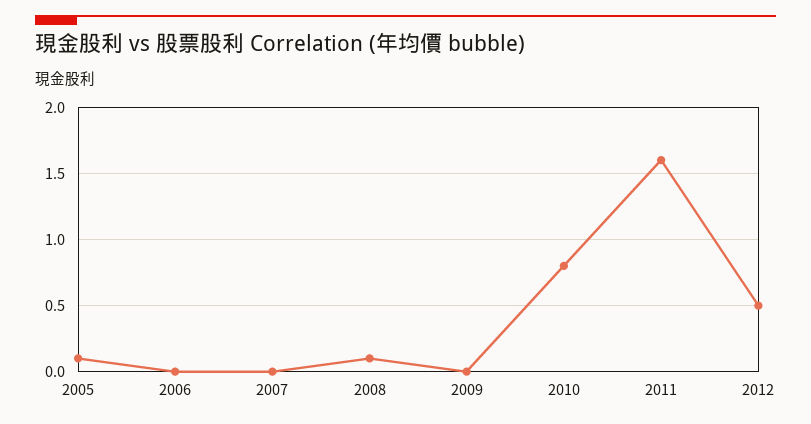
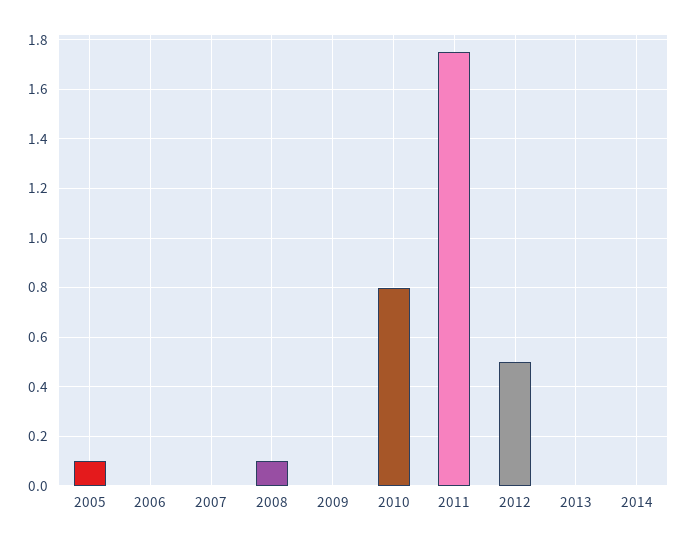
2011: 1.6 -> 1.75
2013: none -> 0
2014: none -> 0

